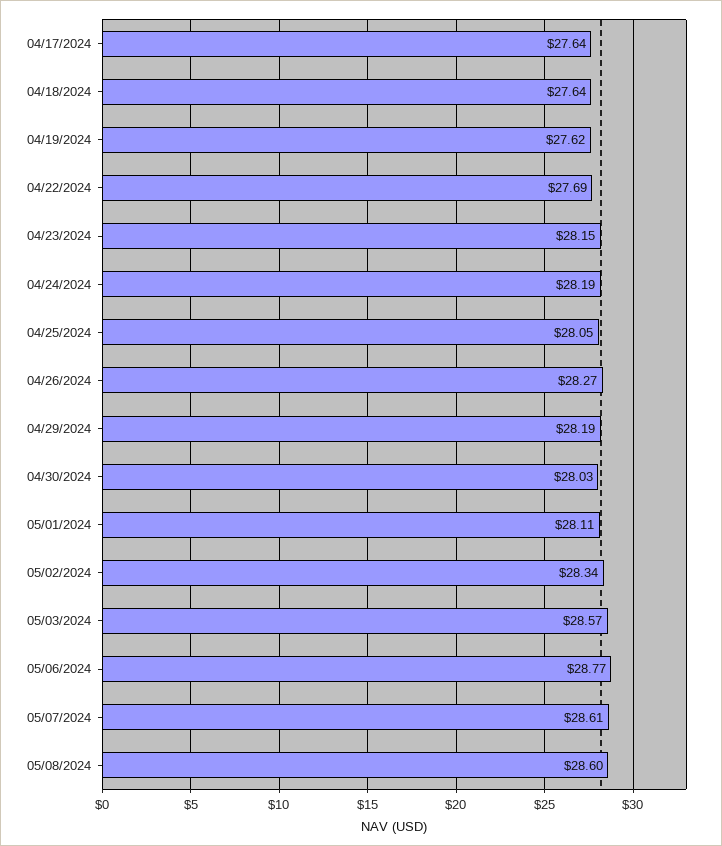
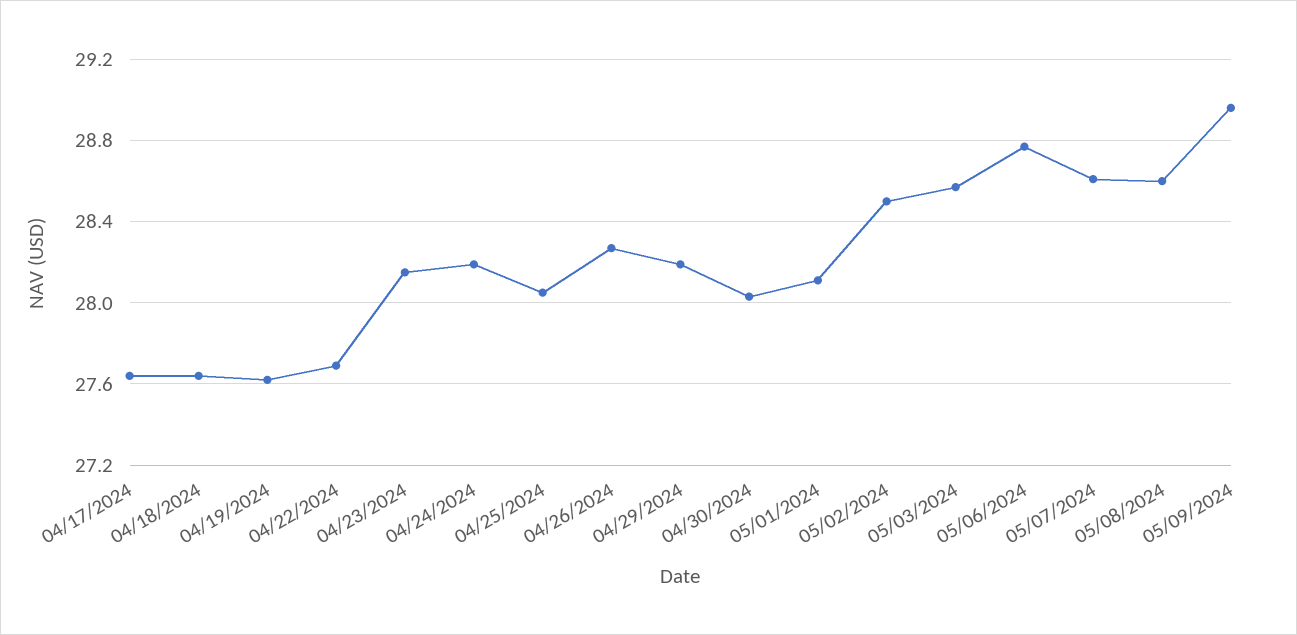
05/02/2024: 28.34 -> 28.5
05/09/2024: none -> 28.95

